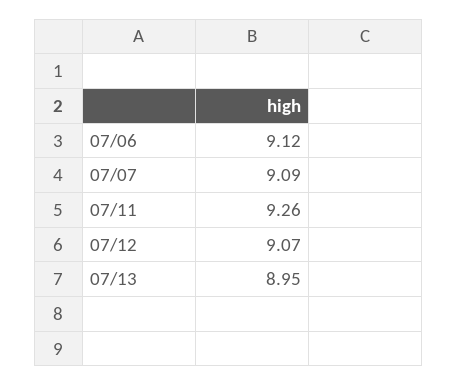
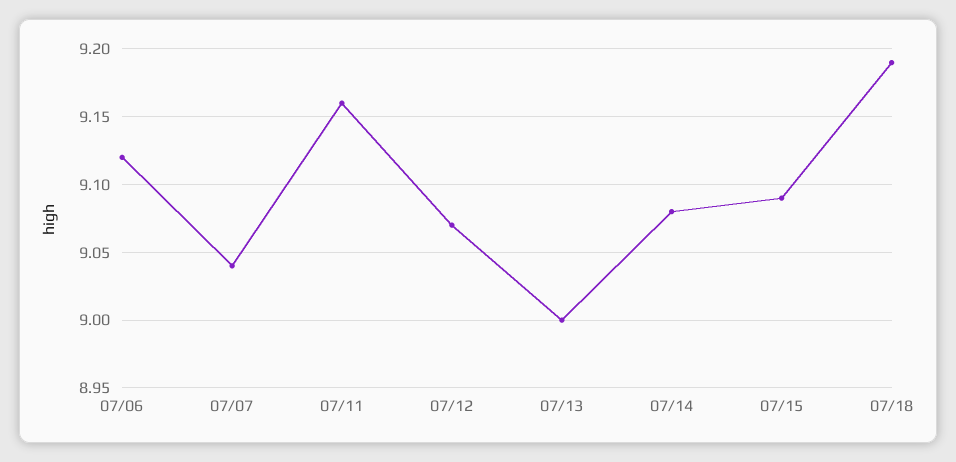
07/07: 9.09 -> 9.04
07/11: 9.26 -> 9.16
07/13: 8.95 -> 9
07/14: none -> 9.08
07/15: none -> 9.09
07/18: none -> 9.19

